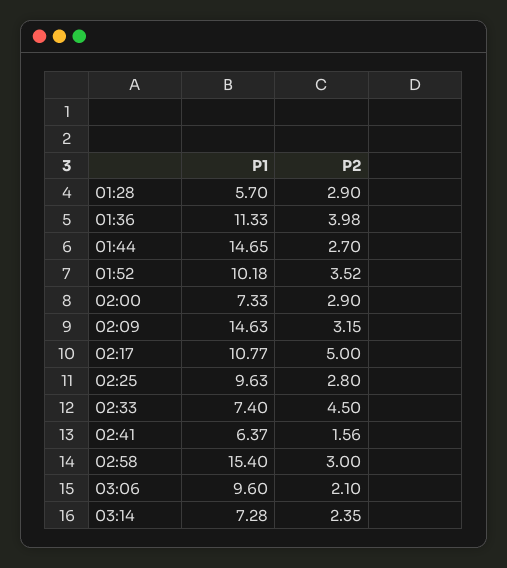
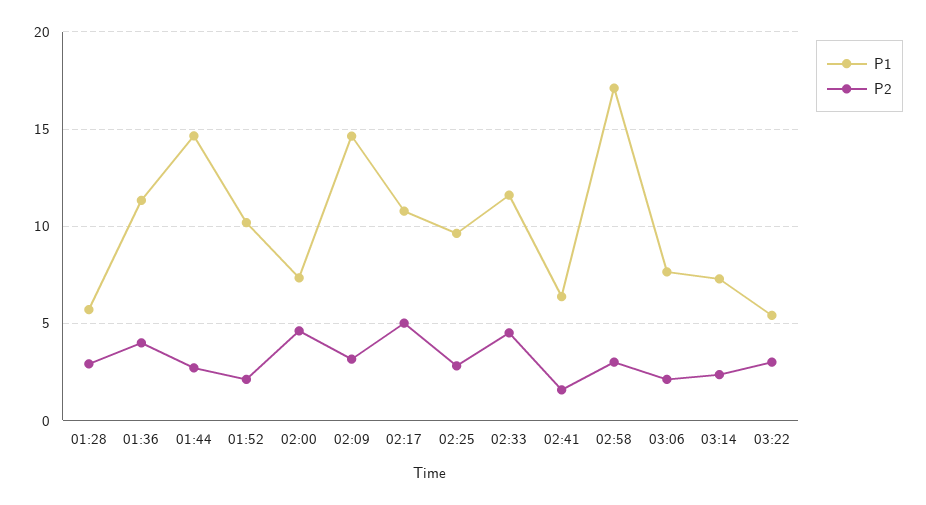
P2, 01:52: 3.52 -> 2
P2, 02:00: 2.9 -> 4.5
P1, 02:33: 7.4 -> 11.5
P1, 02:58: 15.4 -> 17
P1, 03:06: 9.6 -> 7.5
P1, 03:22: none -> 5.5
P2, 03:22: none -> 3

